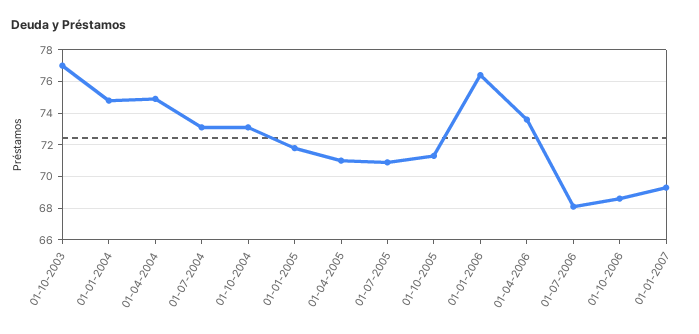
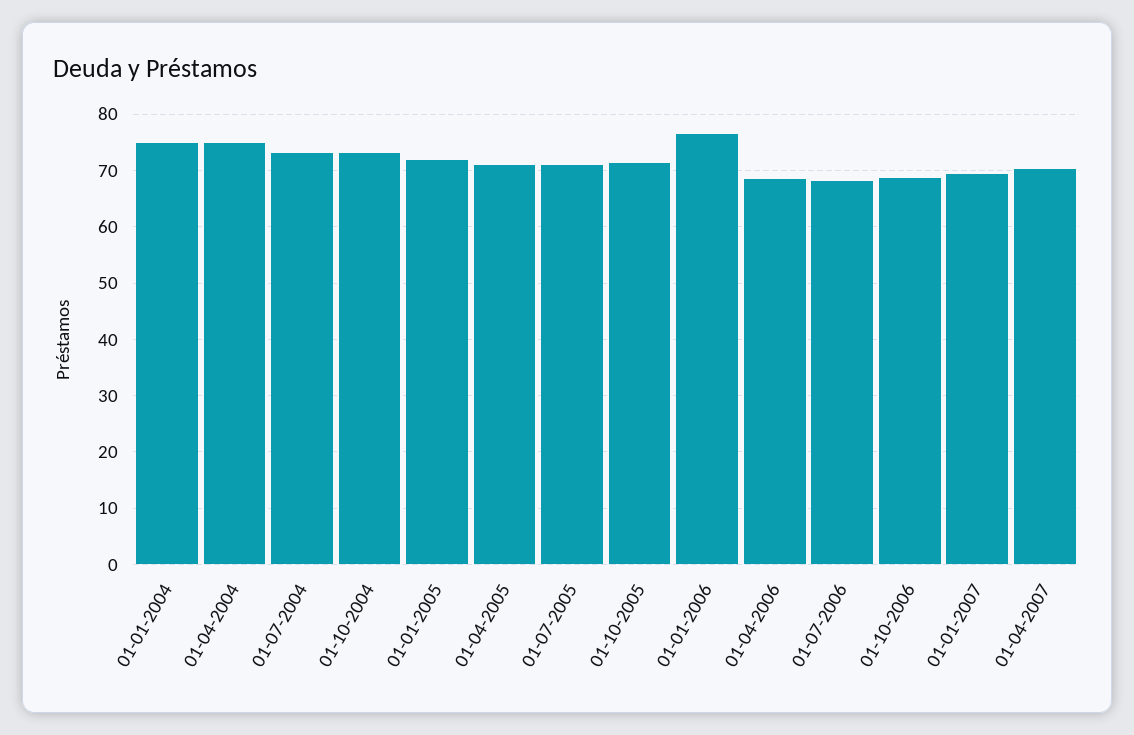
01-10-2003: 77 -> none
01-04-2006: 73.5 -> 68
01-04-2007: none -> 70

